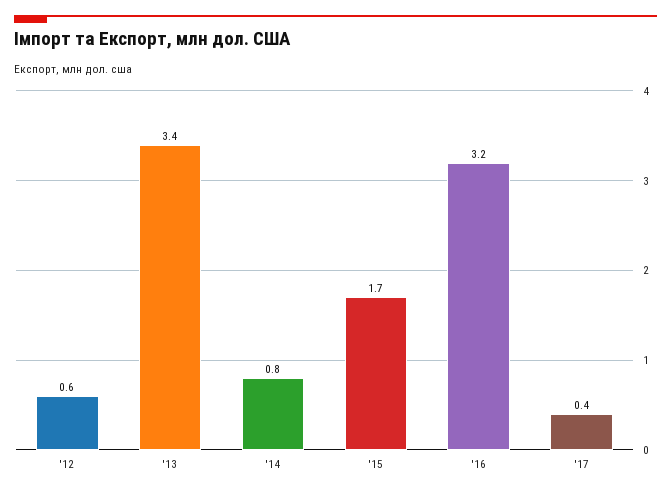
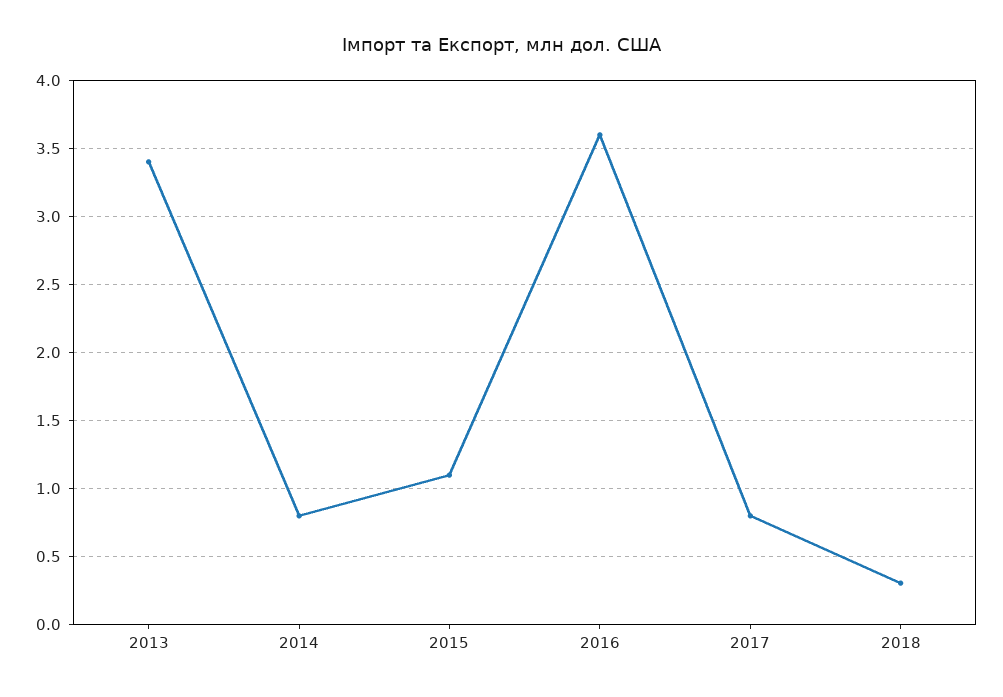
'12: 0.6 -> none
'15: 1.7 -> 1.1
'16: 3.2 -> 3.6
'17: 0.4 -> 0.8
2018: none -> 0.3

